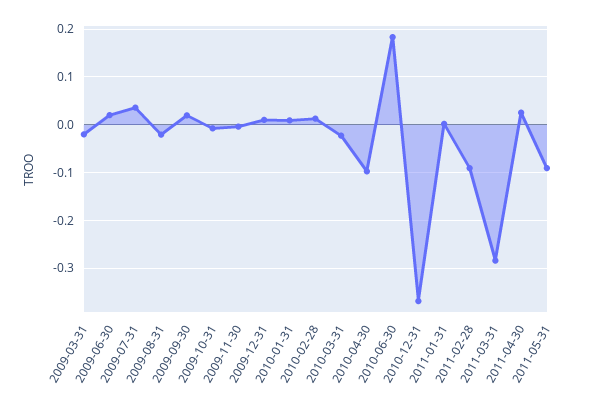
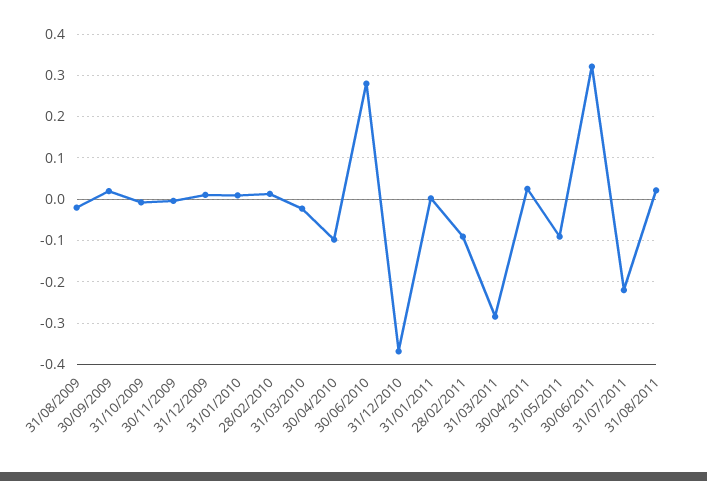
2009-03-31: -0.02 -> none
2009-06-30: 0.02 -> none
2009-07-31: 0.04 -> none
2010-06-30: 0.18 -> 0.28
30/06/2011: none -> 0.32
31/07/2011: none -> -0.22
31/08/2011: none -> 0.02

